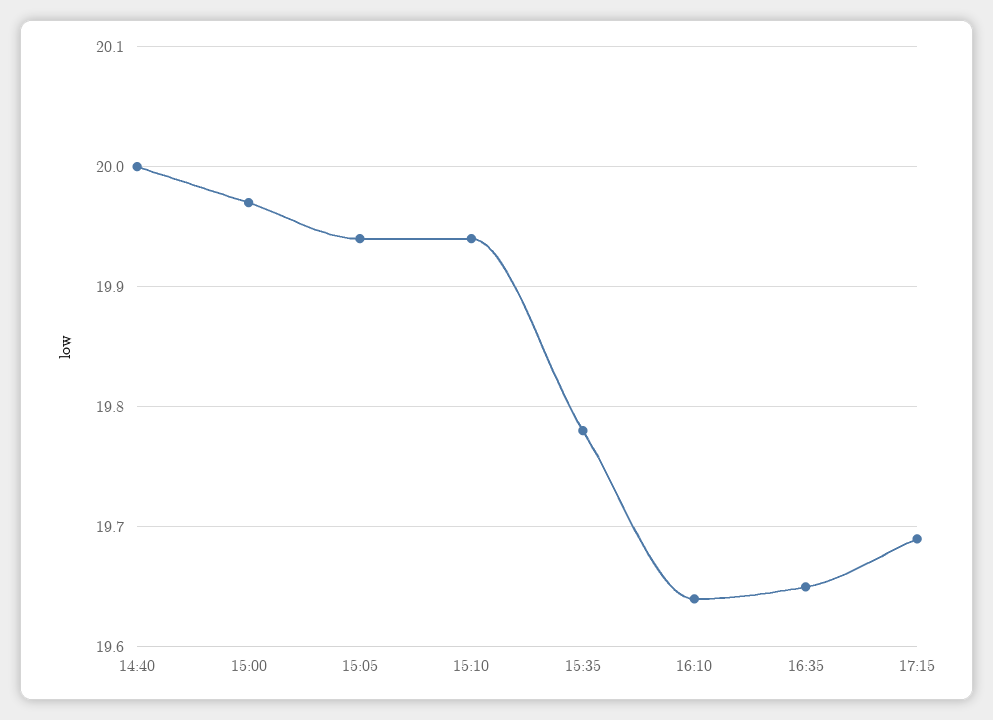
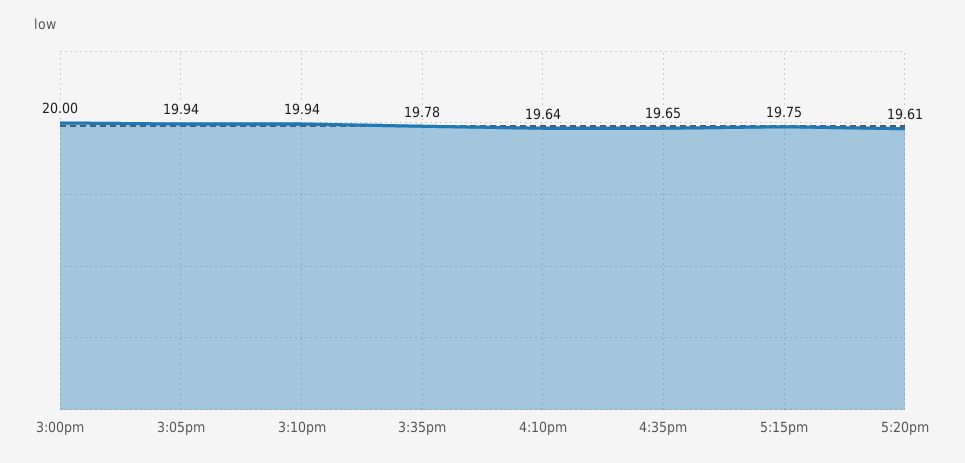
14:40: 20 -> none
15:00: 19.97 -> 20
17:15: 19.69 -> 19.75
5:20pm: none -> 19.61

